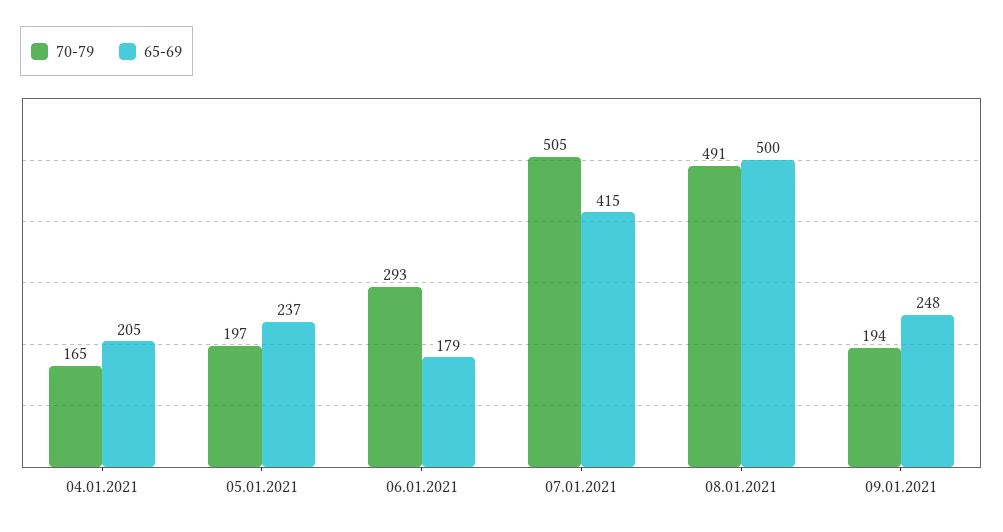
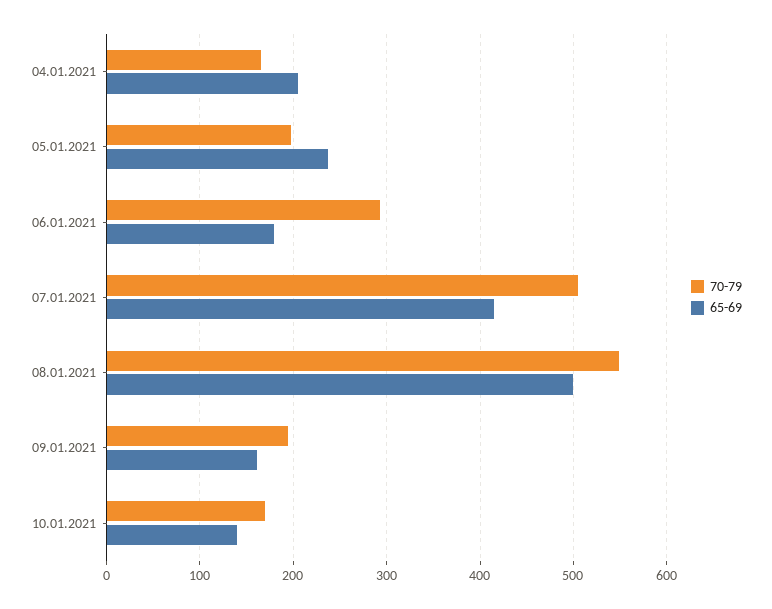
70-79, 08.01.2021: 491 -> 550
65-69, 09.01.2021: 248 -> 160
70-79, 10.01.2021: none -> 170
65-69, 10.01.2021: none -> 140

